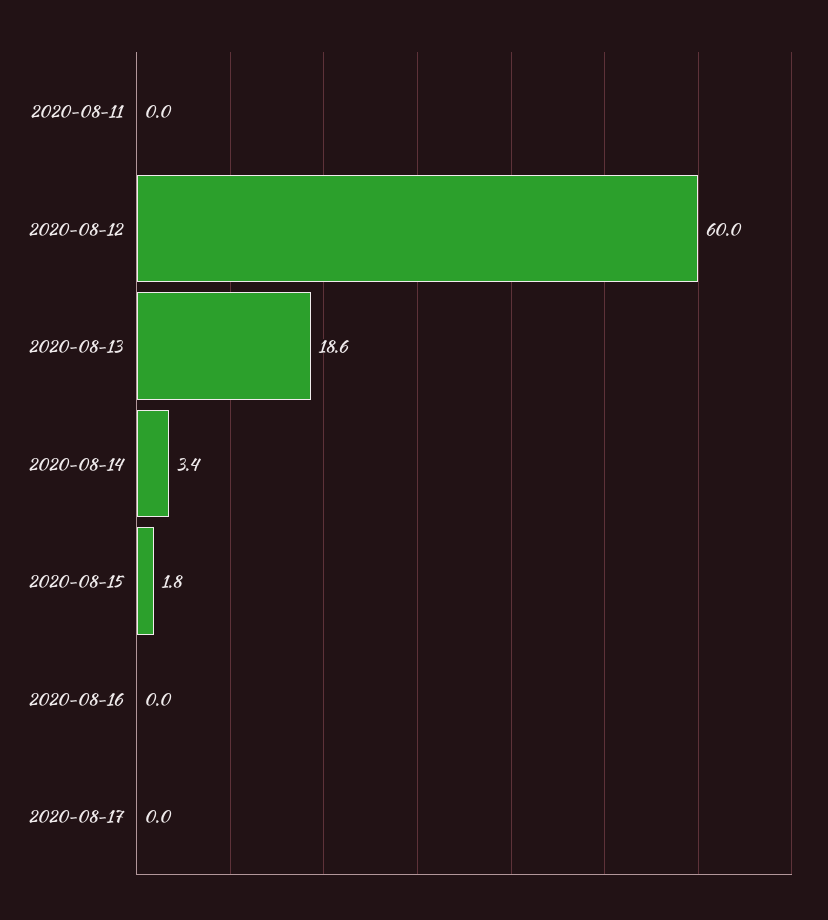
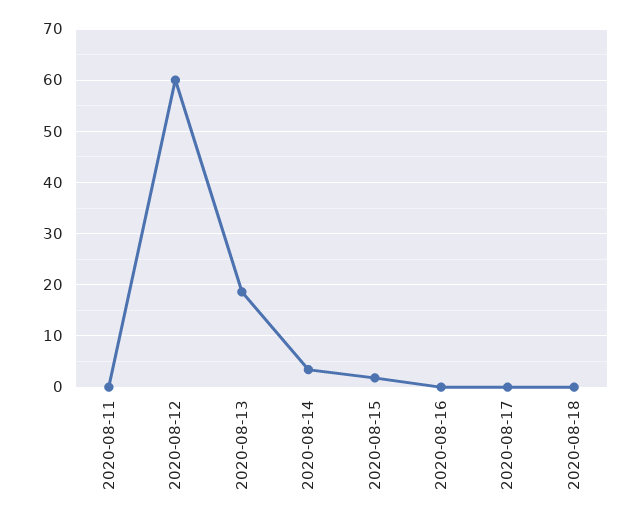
2020-08-18: none -> 0

